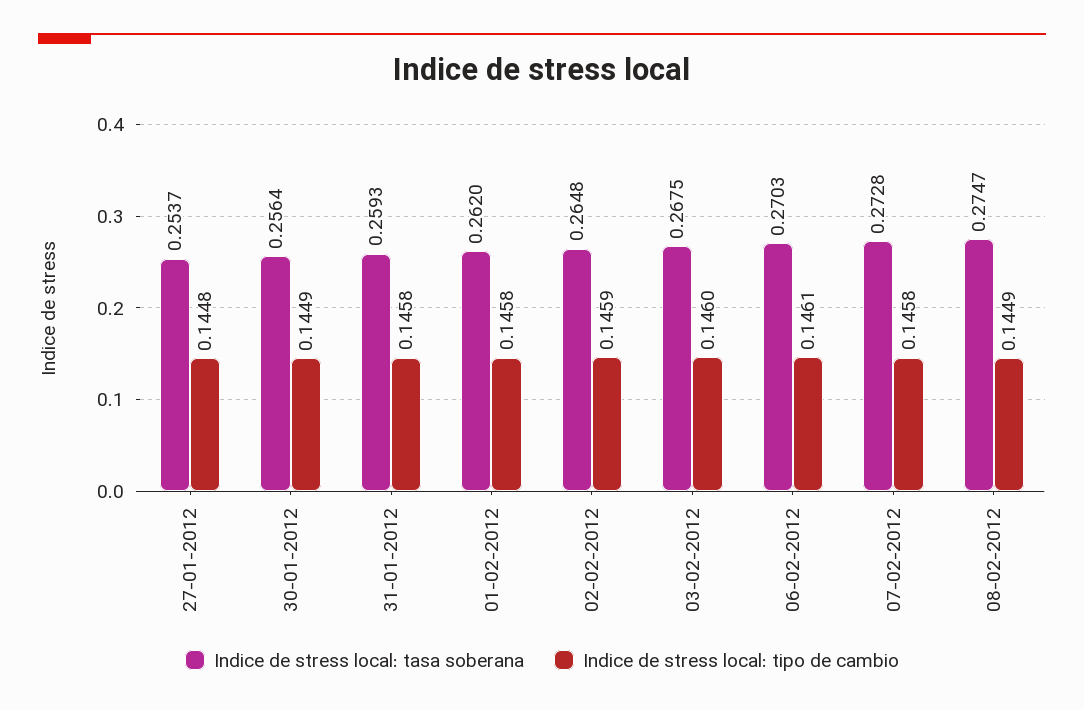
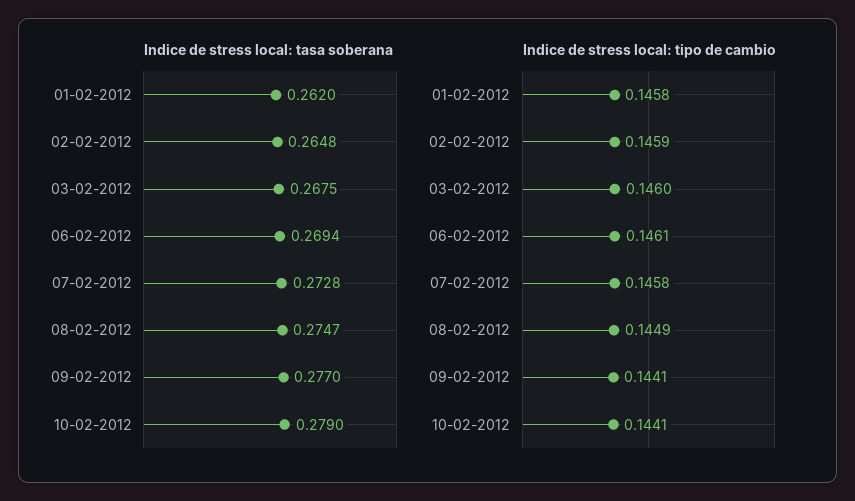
Indice de stress local: tasa soberana, 27-01-2012: 0.2537 -> none
Indice de stress local: tipo de cambio, 27-01-2012: 0.1448 -> none
Indice de stress local: tasa soberana, 30-01-2012: 0.2564 -> none
Indice de stress local: tipo de cambio, 30-01-2012: 0.1449 -> none
Indice de stress local: tasa soberana, 31-01-2012: 0.2593 -> none
Indice de stress local: tipo de cambio, 31-01-2012: 0.1458 -> none
Indice de stress local: tasa soberana, 06-02-2012: 0.2703 -> 0.2694
Indice de stress local: tasa soberana, 09-02-2012: none -> 0.277
Indice de stress local: tasa soberana, 10-02-2012: none -> 0.279
Indice de stress local: tipo de cambio, 09-02-2012: none -> 0.1441
Indice de stress local: tipo de cambio, 10-02-2012: none -> 0.1441

